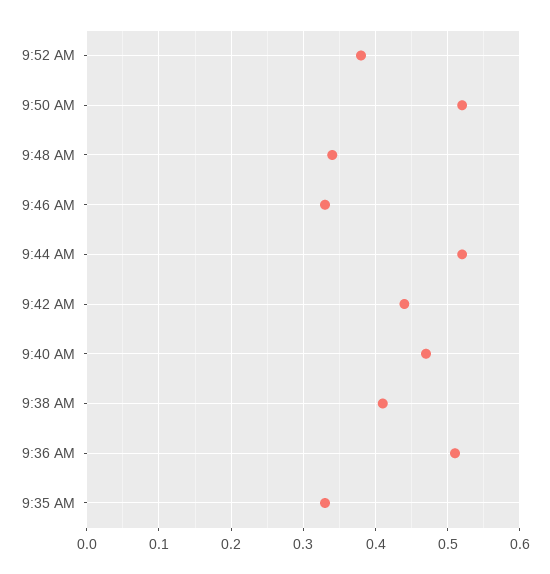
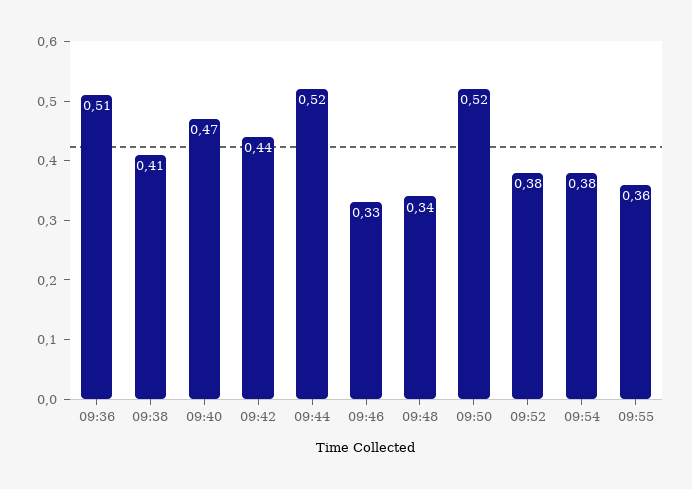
9:35 AM: 0.33 -> none
09:54: none -> 0.38
09:55: none -> 0.36

